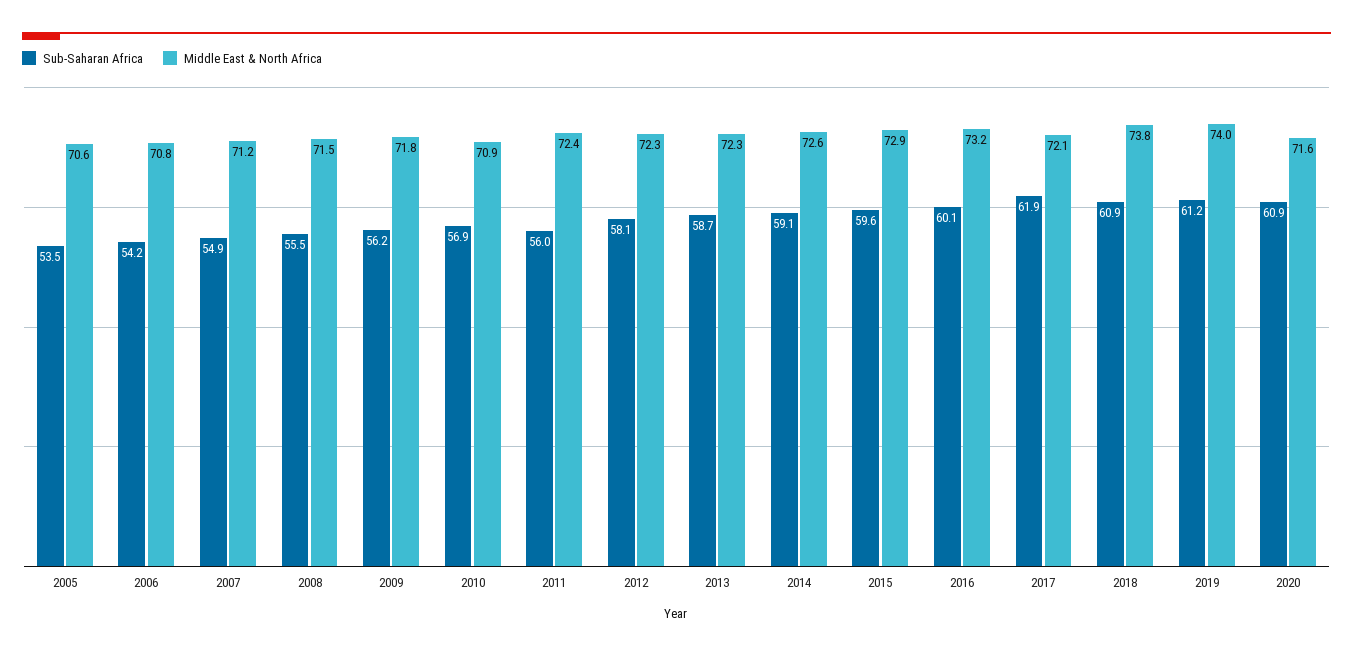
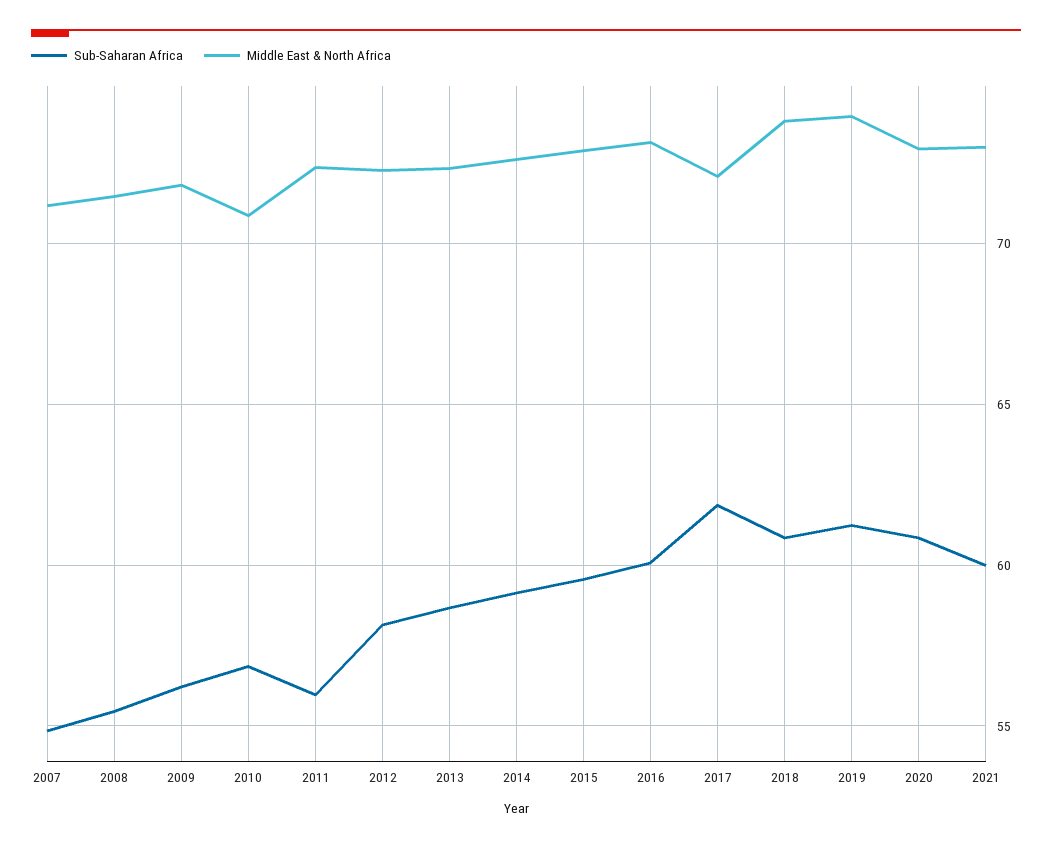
Sub-Saharan Africa, 2005: 53.5 -> none
Middle East & North Africa, 2005: 70.6 -> none
Sub-Saharan Africa, 2006: 54.2 -> none
Middle East & North Africa, 2006: 70.8 -> none
Middle East & North Africa, 2020: 71.6 -> 73
Sub-Saharan Africa, 2021: none -> 60
Middle East & North Africa, 2021: none -> 73

